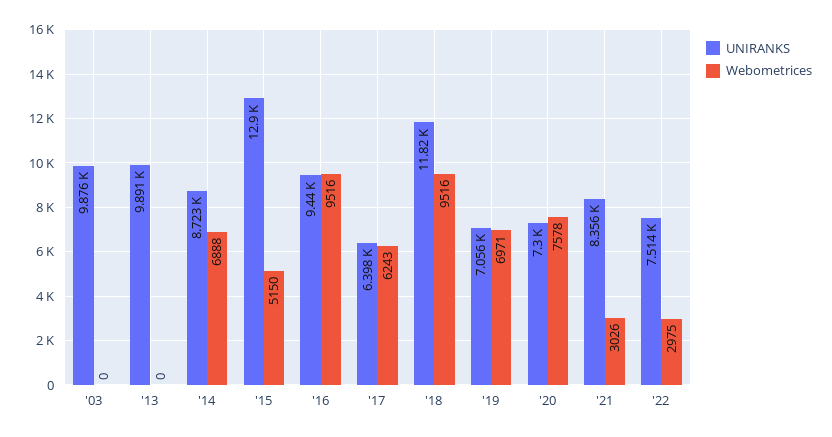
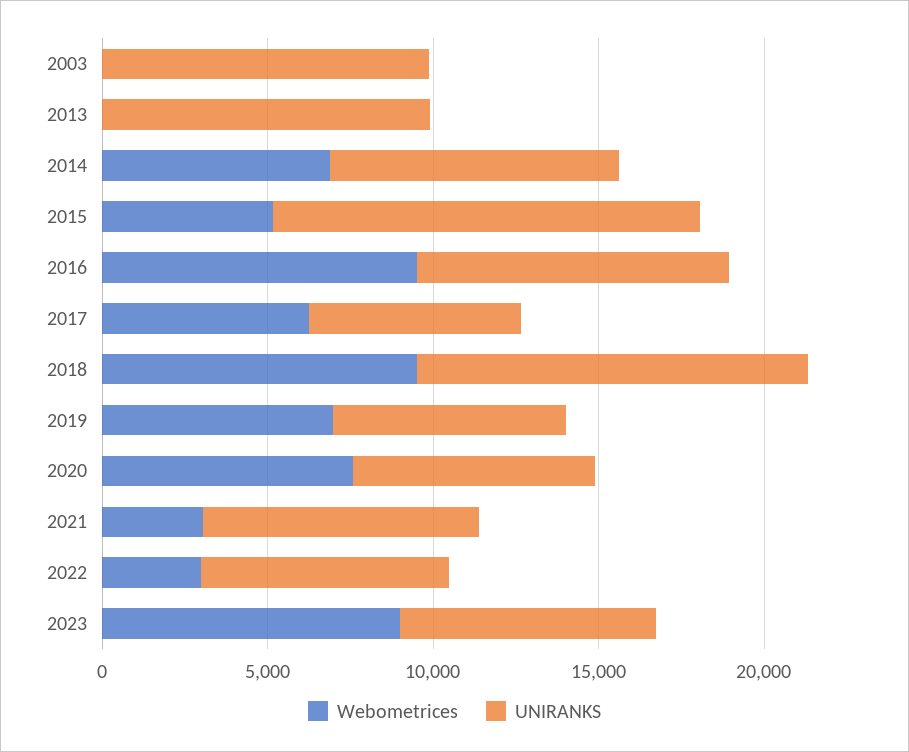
Webometrices, 2023: none -> 9000
UNIRANKS, 2023: none -> 8000

